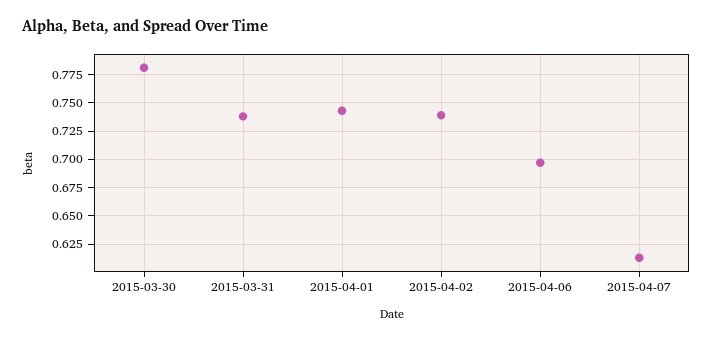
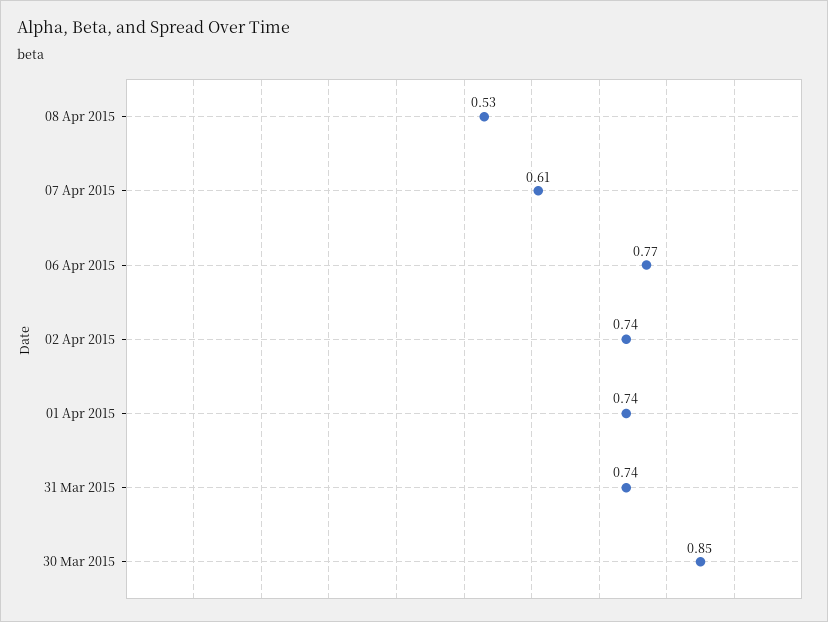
2015-03-30: 0.775 -> 0.85
2015-04-06: 0.7 -> 0.77
08 Apr 2015: none -> 0.53

